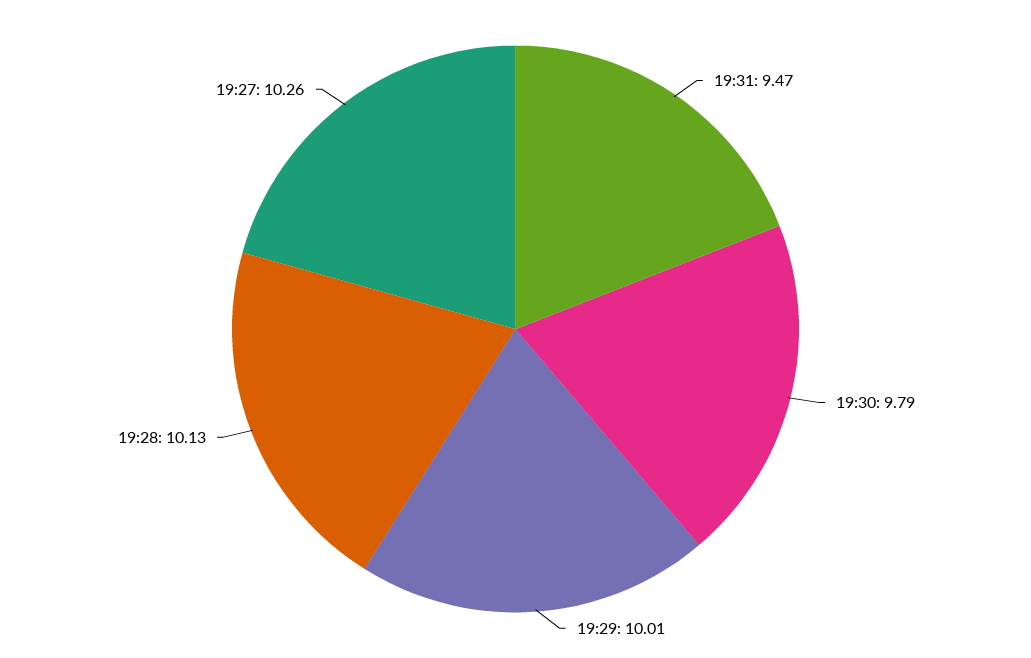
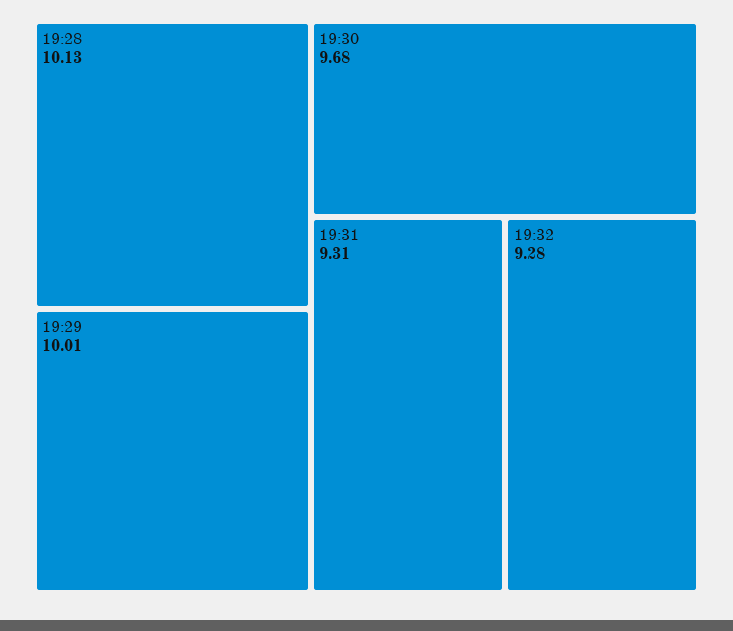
19:31: 9.47 -> 9.31
19:30: 9.79 -> 9.68
19:27: 10.26 -> none
19:32: none -> 9.28

